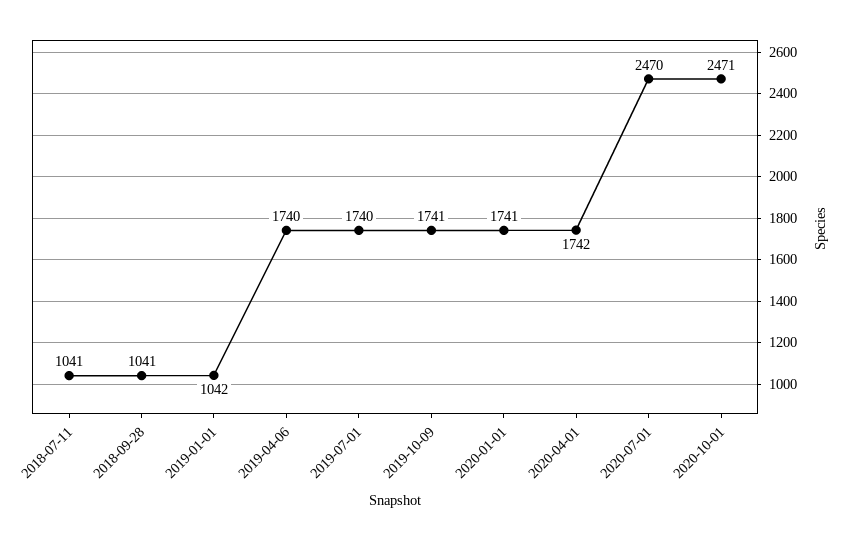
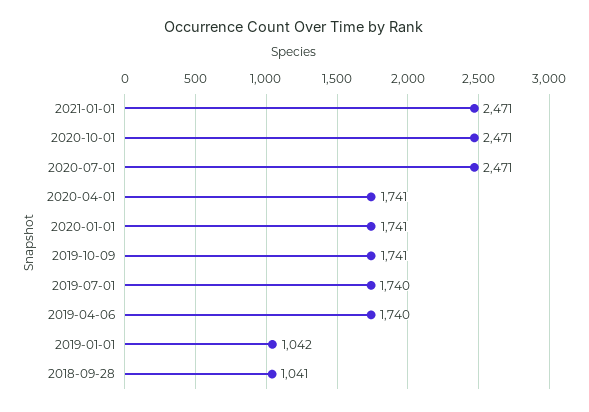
2018-07-11: 1041 -> none
2020-04-01: 1742 -> 1741
2020-07-01: 2470 -> 2471
2021-01-01: none -> 2471

